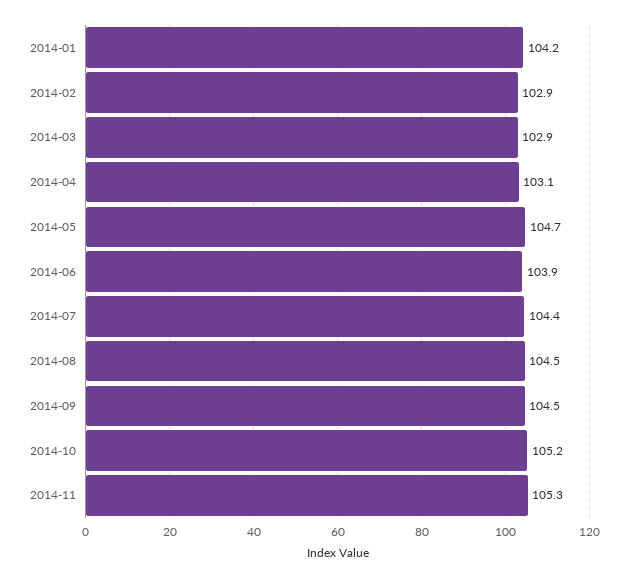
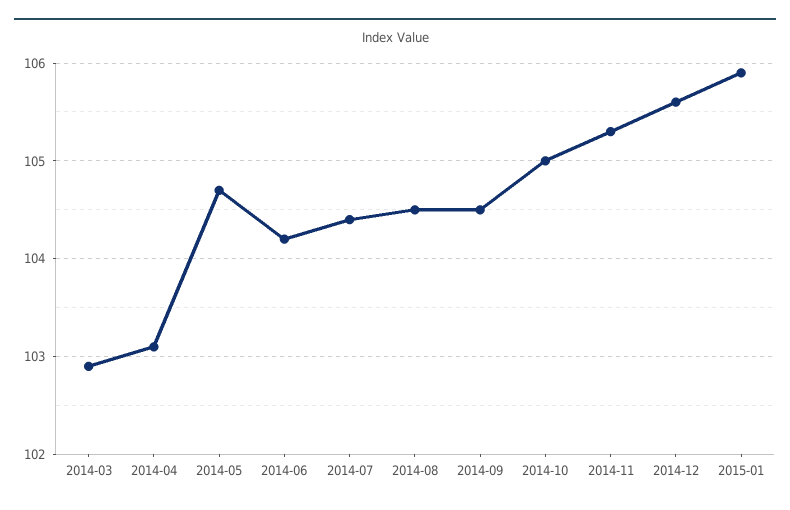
2014-01: 104.2 -> none
2014-02: 102.9 -> none
2014-06: 103.9 -> 104.2
2014-10: 105.2 -> 105
2014-12: none -> 105.6
2015-01: none -> 105.9

